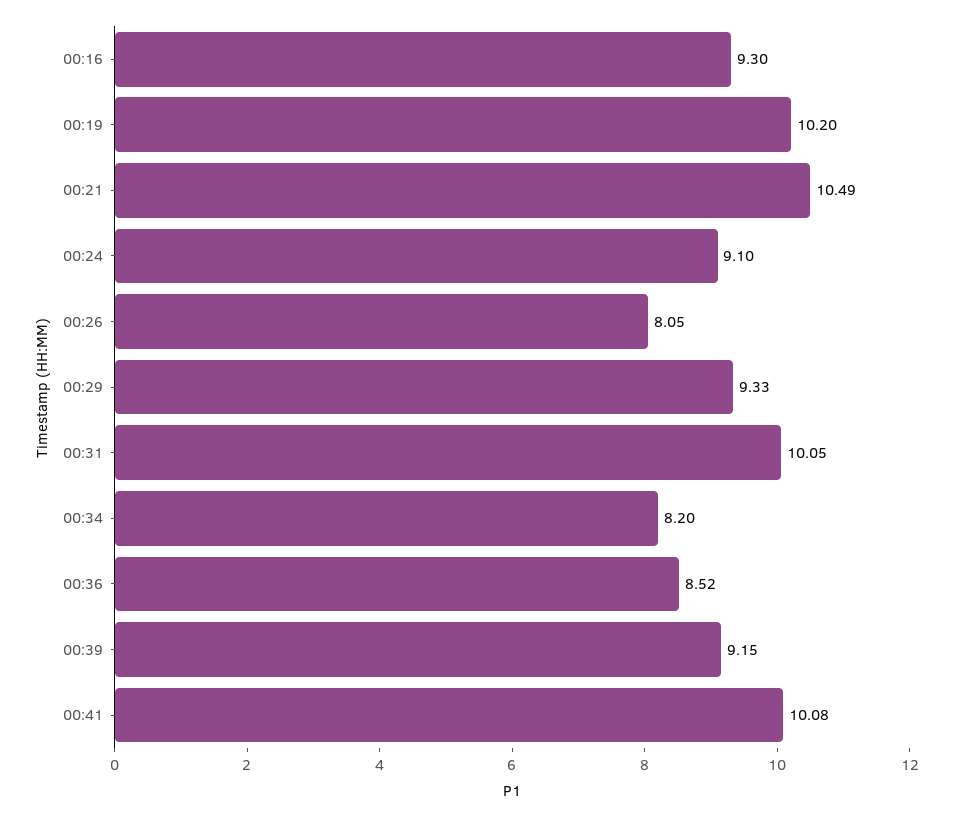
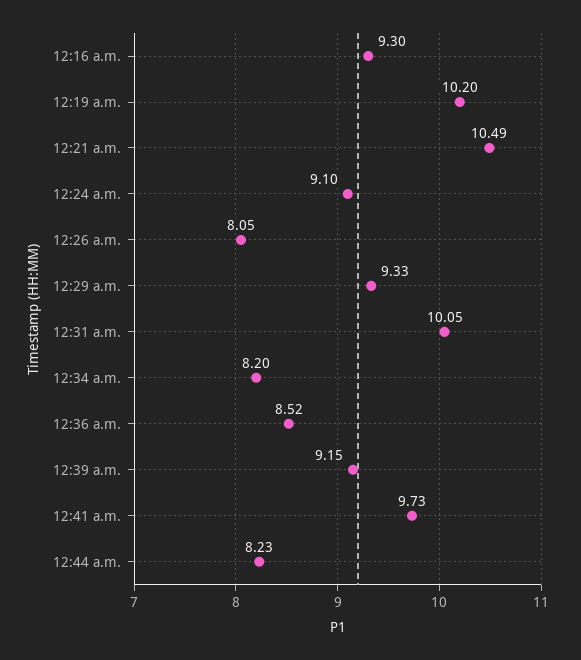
00:41: 10.08 -> 9.73
12:44 a.m.: none -> 8.23

